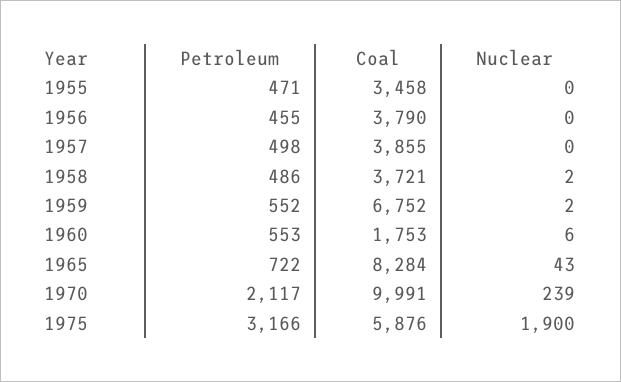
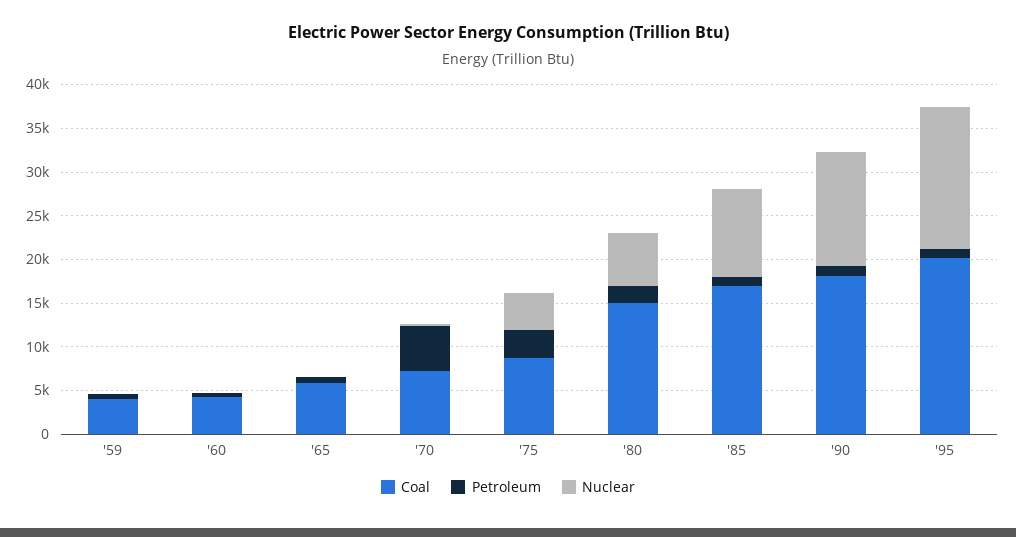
Petroleum, 1955: 471 -> none
Coal, 1955: 3458 -> none
Nuclear, 1955: 0 -> none
Petroleum, 1956: 455 -> none
Coal, 1956: 3790 -> none
Nuclear, 1956: 0 -> none
Petroleum, 1957: 498 -> none
Coal, 1957: 3855 -> none
Nuclear, 1957: 0 -> none
Petroleum, 1958: 486 -> none
Coal, 1958: 3721 -> none
Nuclear, 1958: 2 -> none
Coal, 1959: 6752 -> 4000
Coal, 1960: 1753 -> 4000
Coal, 1965: 8284 -> 6000
Petroleum, 1970: 2117 -> 5000
Coal, 1970: 9991 -> 7000
Coal, 1975: 5876 -> 9000
Nuclear, 1975: 1900 -> 4000
Coal, '80: none -> 15000
Petroleum, '80: none -> 2000
Nuclear, '80: none -> 6000
Coal, '85: none -> 17000
Petroleum, '85: none -> 1000
Nuclear, '85: none -> 10000
Coal, '90: none -> 18000
Petroleum, '90: none -> 1000
Nuclear, '90: none -> 13000
Coal, '95: none -> 20000
Petroleum, '95: none -> 1000
Nuclear, '95: none -> 16000

